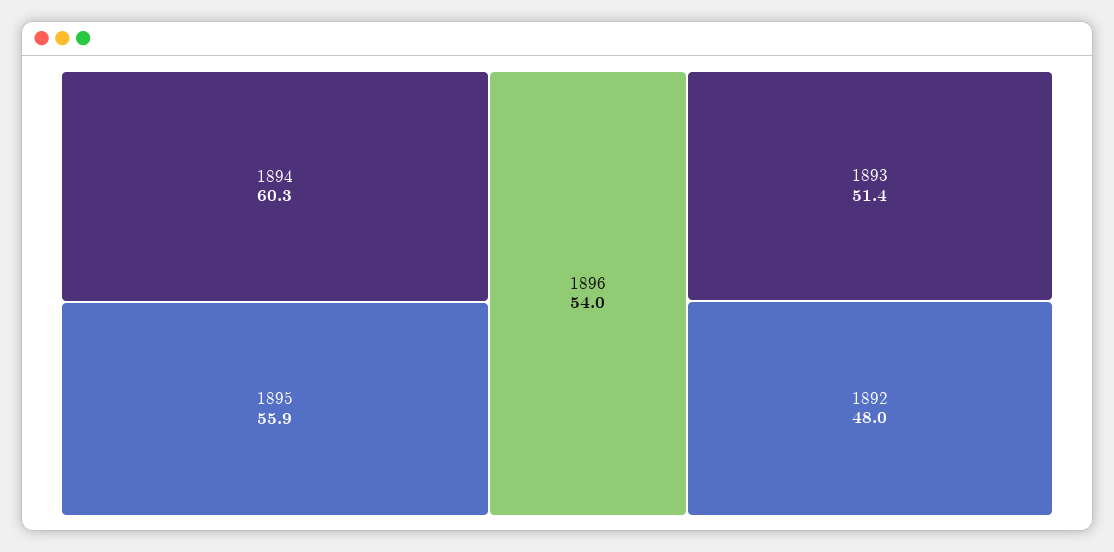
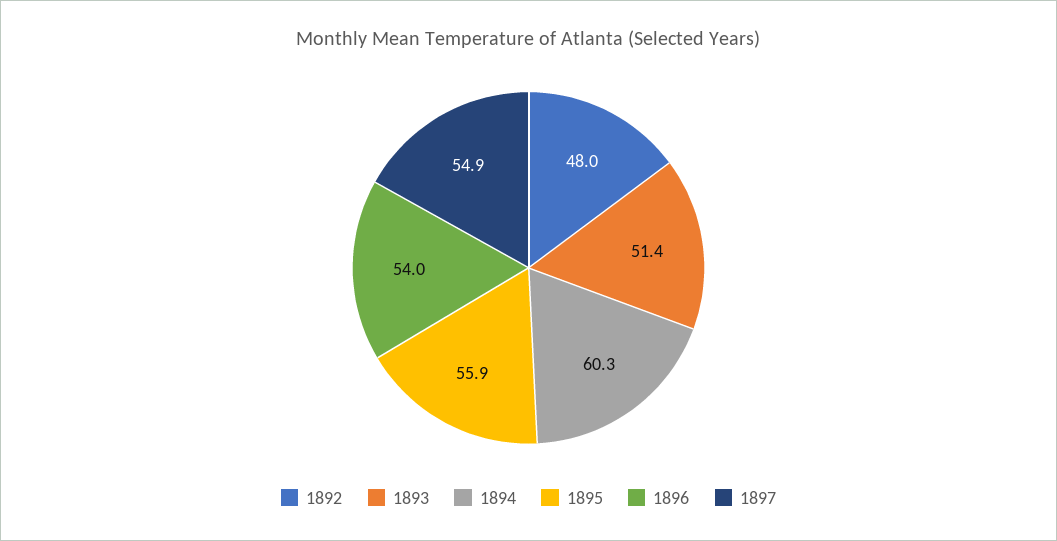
1897: none -> 54.9

